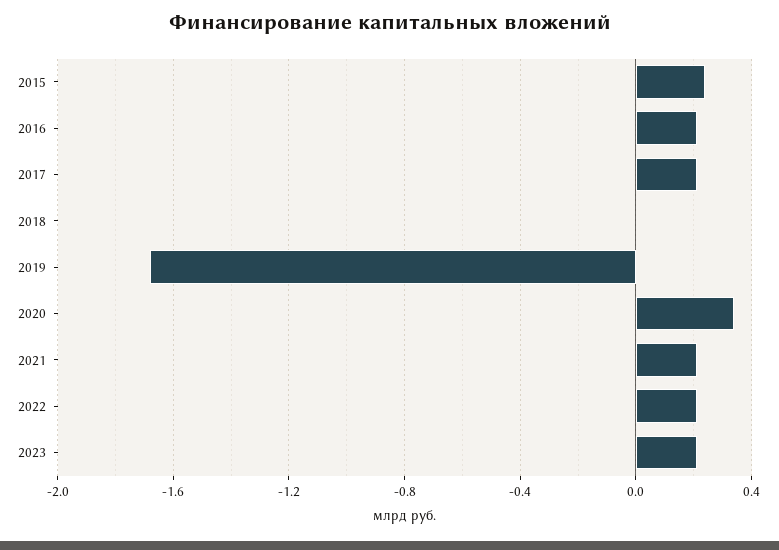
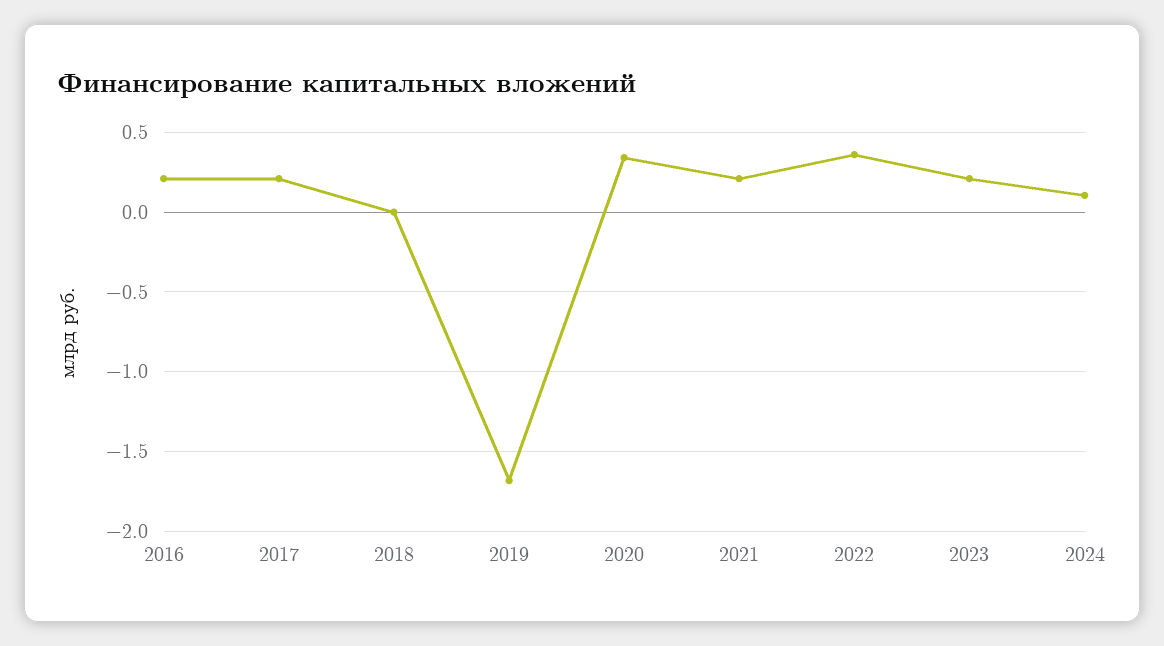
2015: 0.25 -> none
2022: 0.2 -> 0.35
2024: none -> 0.1

